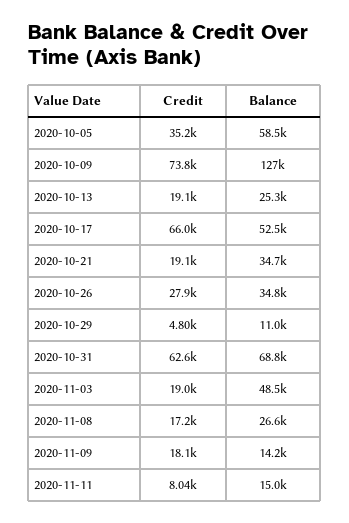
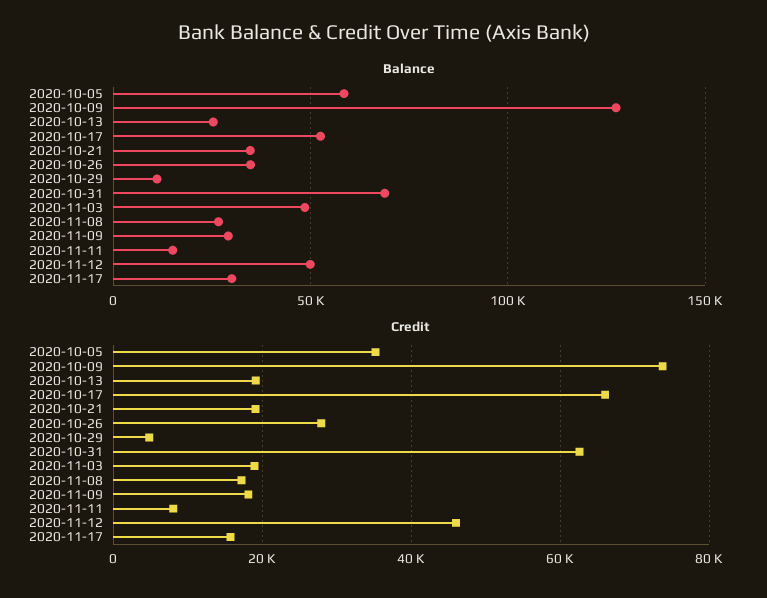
Balance, 2020-11-09: 14200 -> 30000
Balance, 2020-11-12: none -> 50000
Balance, 2020-11-17: none -> 30000
Credit, 2020-11-12: none -> 46000
Credit, 2020-11-17: none -> 16000

